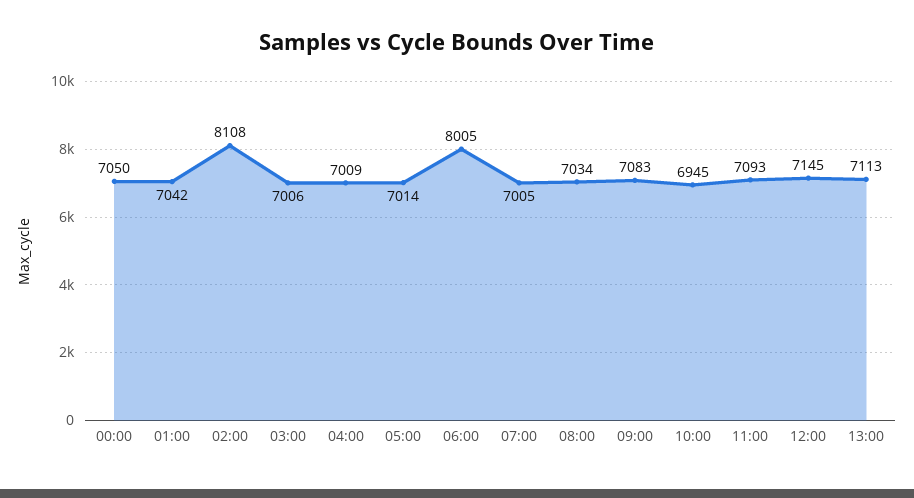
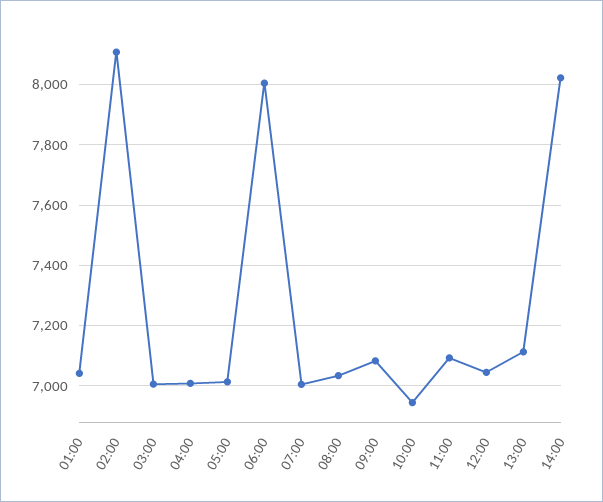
00:00: 7050 -> none
12:00: 7145 -> 7040
14:00: none -> 8020

